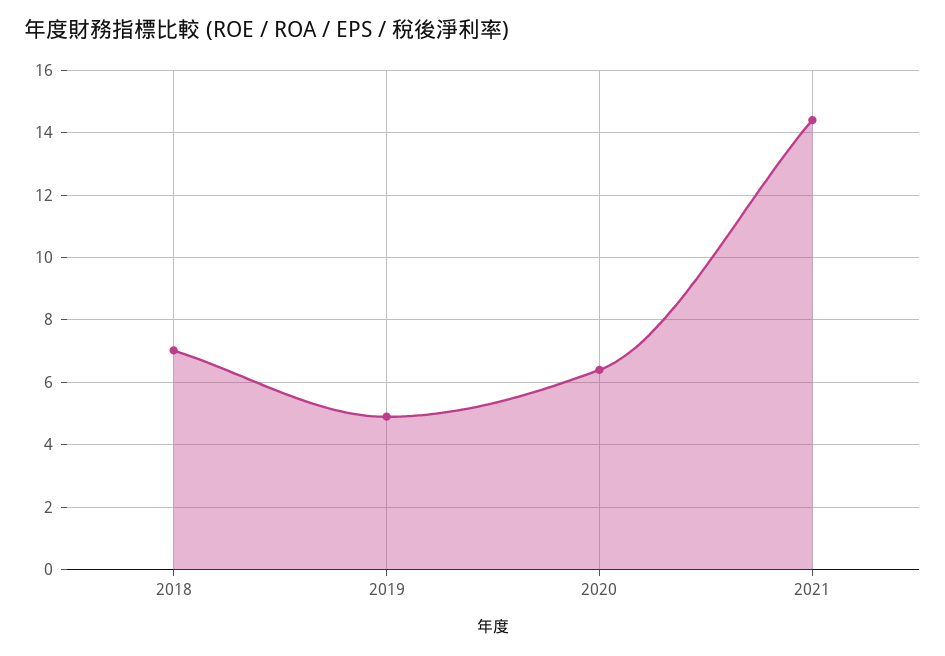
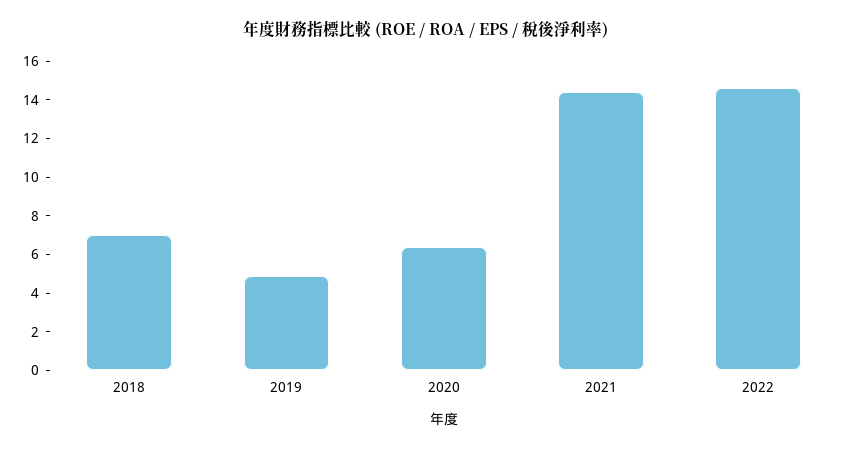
2022: none -> 14.5

